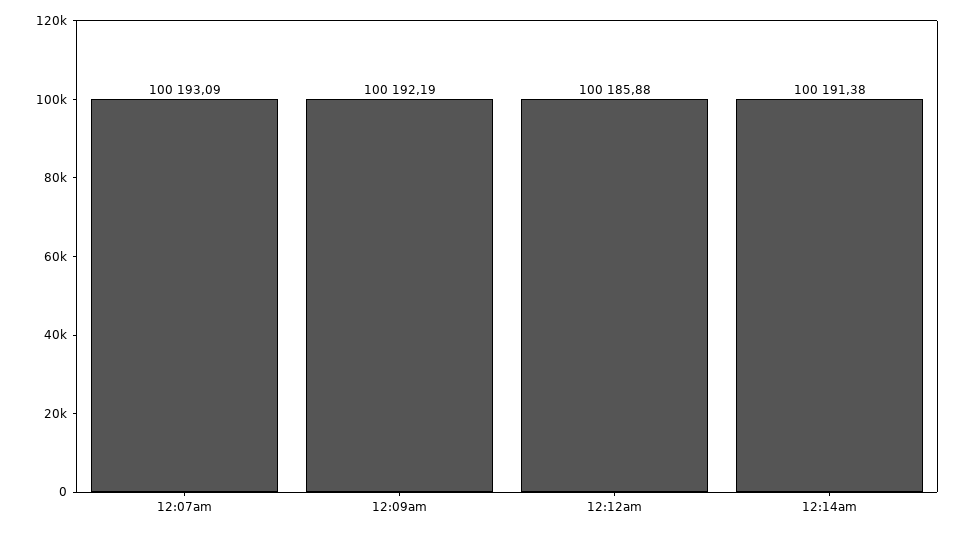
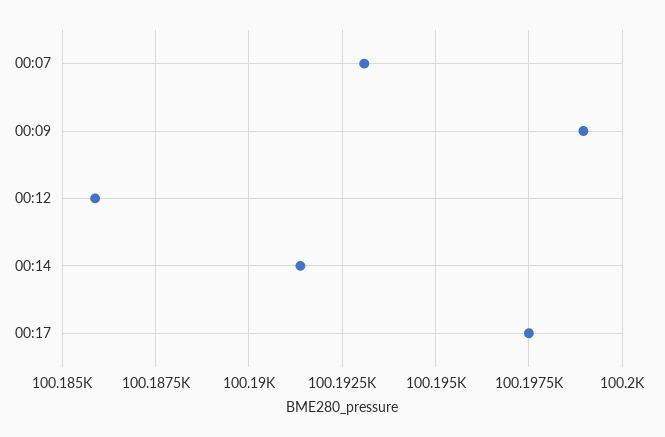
12:09am: 100192.19 -> 100199
00:17: none -> 100197.5

